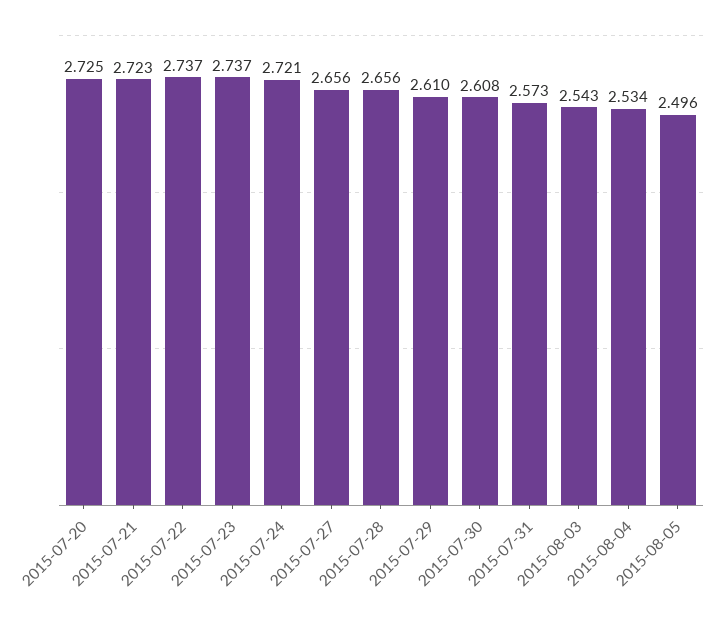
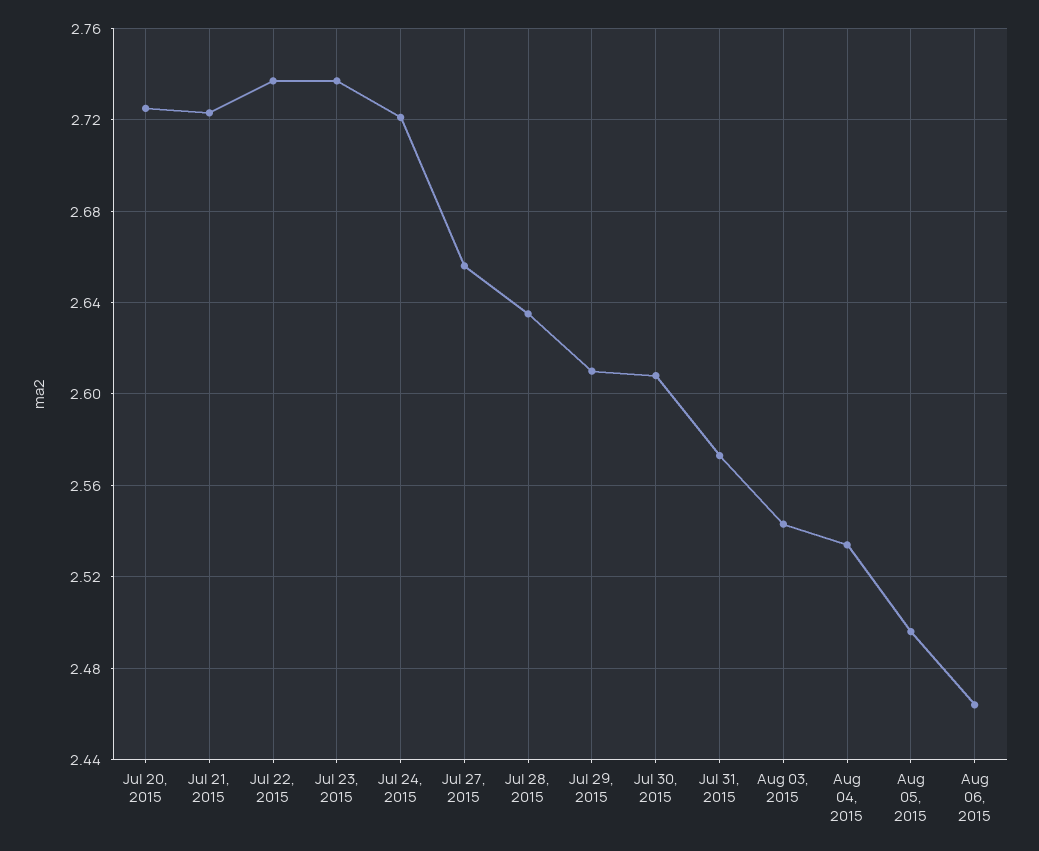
2015-07-28: 2.656 -> 2.635
Aug 06, 2015: none -> 2.465

